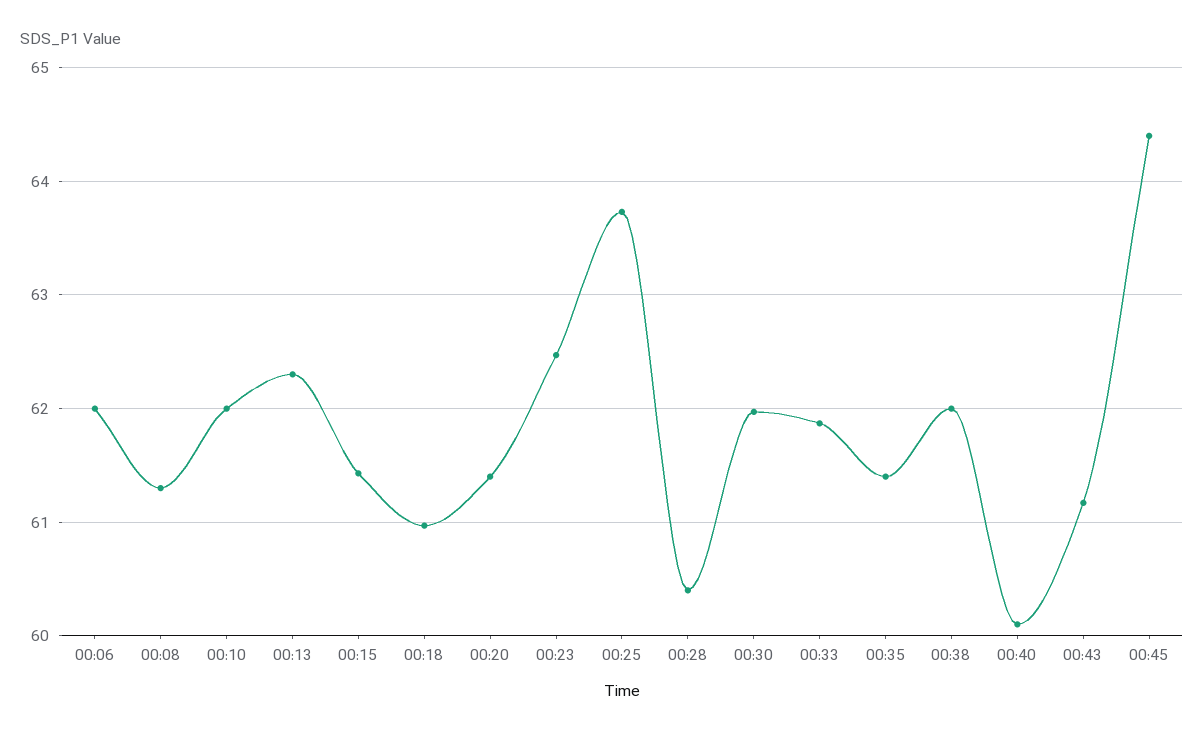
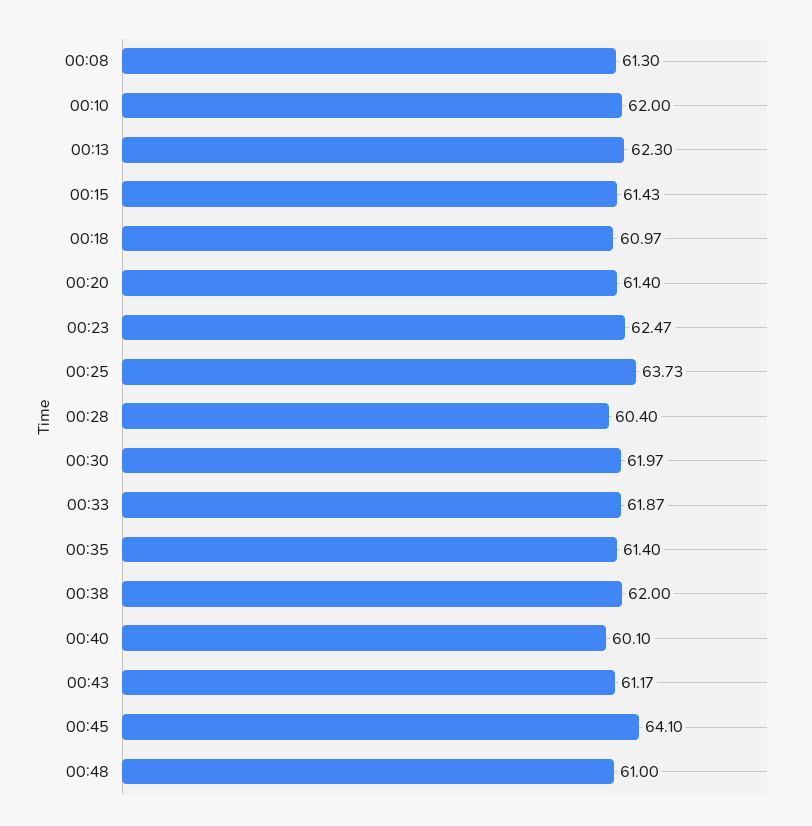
00:06: 62 -> none
00:45: 64.4 -> 64.1
00:48: none -> 61

